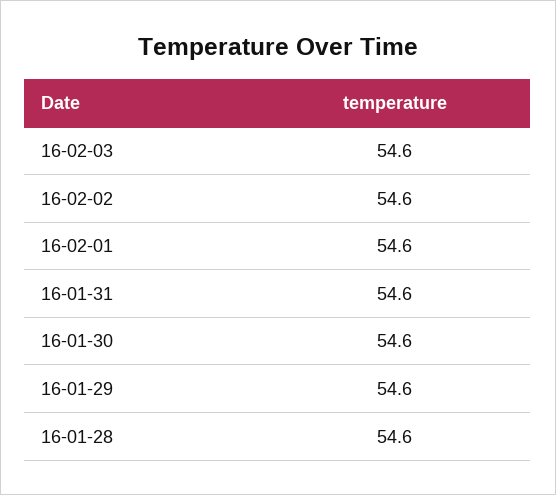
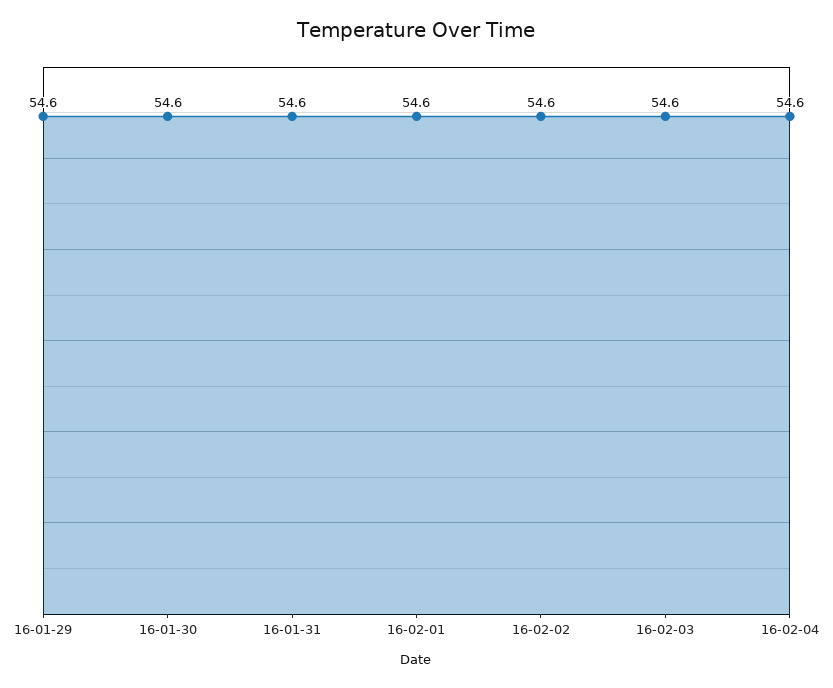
16-01-28: 54.6 -> none
16-02-04: none -> 54.6

